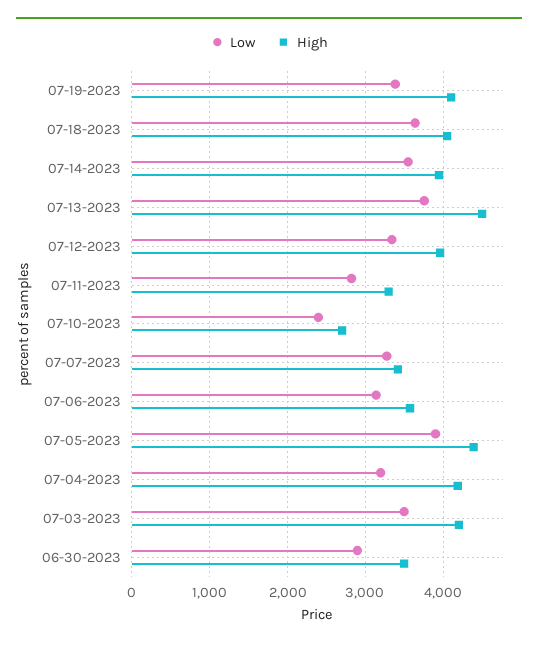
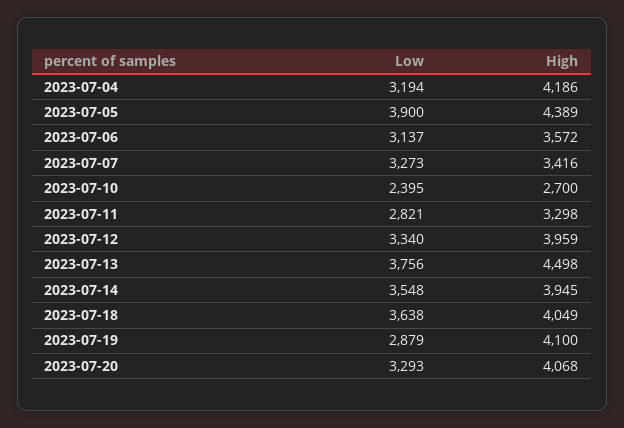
Low, 07-19-2023: 3400 -> 2879
Low, 07-03-2023: 3500 -> none
High, 07-03-2023: 4200 -> none
Low, 06-30-2023: 2900 -> none
High, 06-30-2023: 3500 -> none
Low, 2023-07-20: none -> 3293
High, 2023-07-20: none -> 4068

